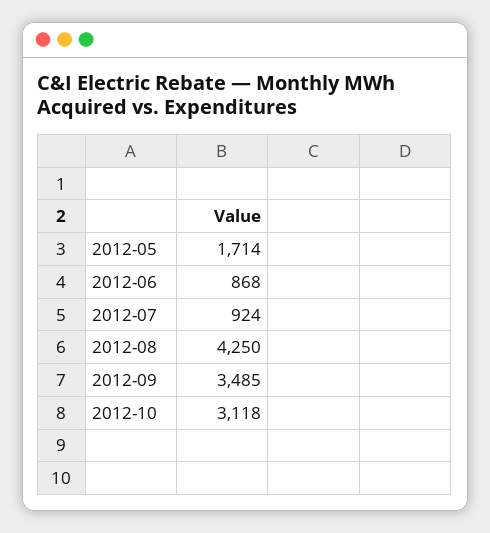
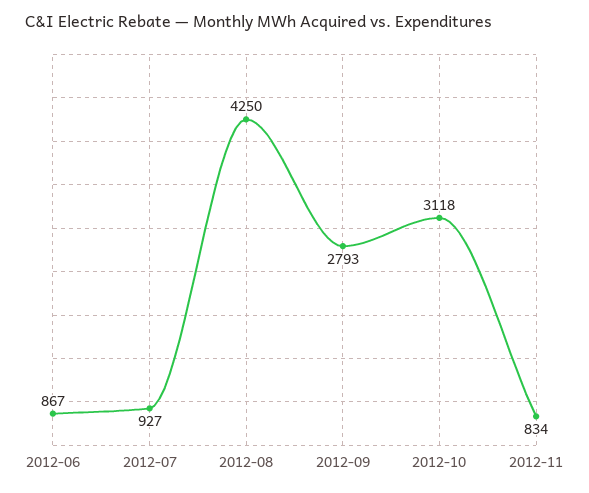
2012-05: 1714 -> none
2012-06: 868 -> 867
2012-07: 924 -> 927
2012-09: 3485 -> 2793
2012-11: none -> 834

